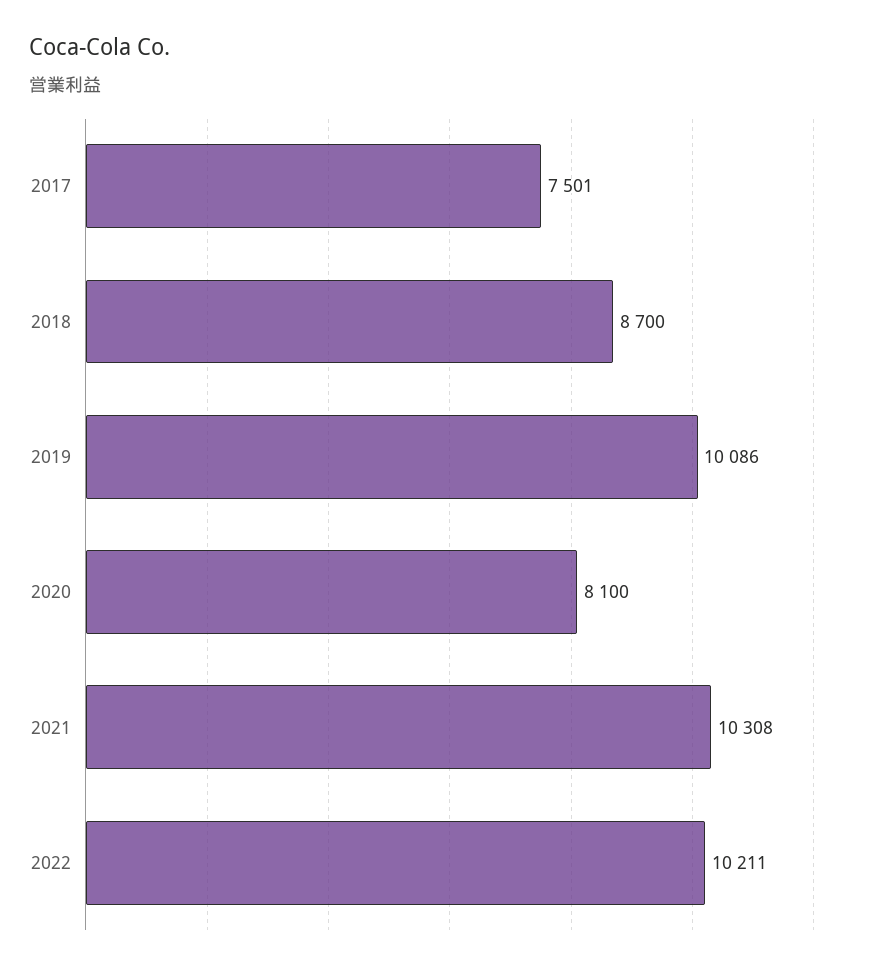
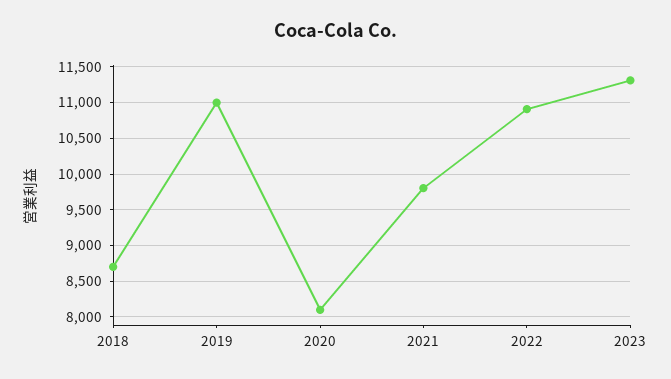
2017: 7501 -> none
2019: 10086 -> 11000
2021: 10308 -> 9800
2022: 10211 -> 10900
2023: none -> 11300

